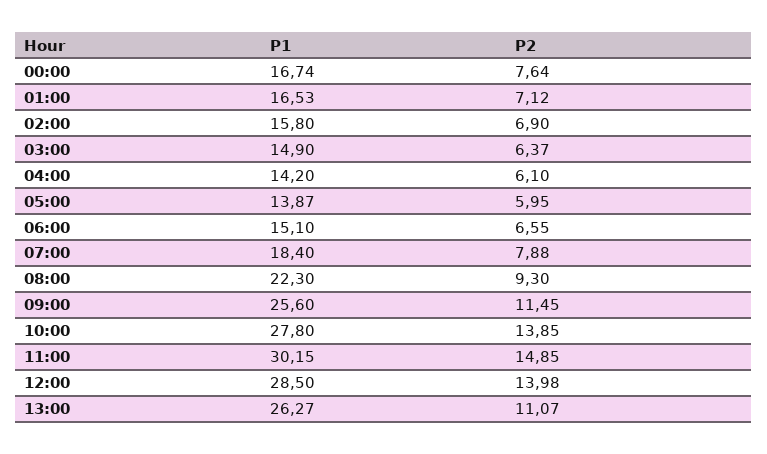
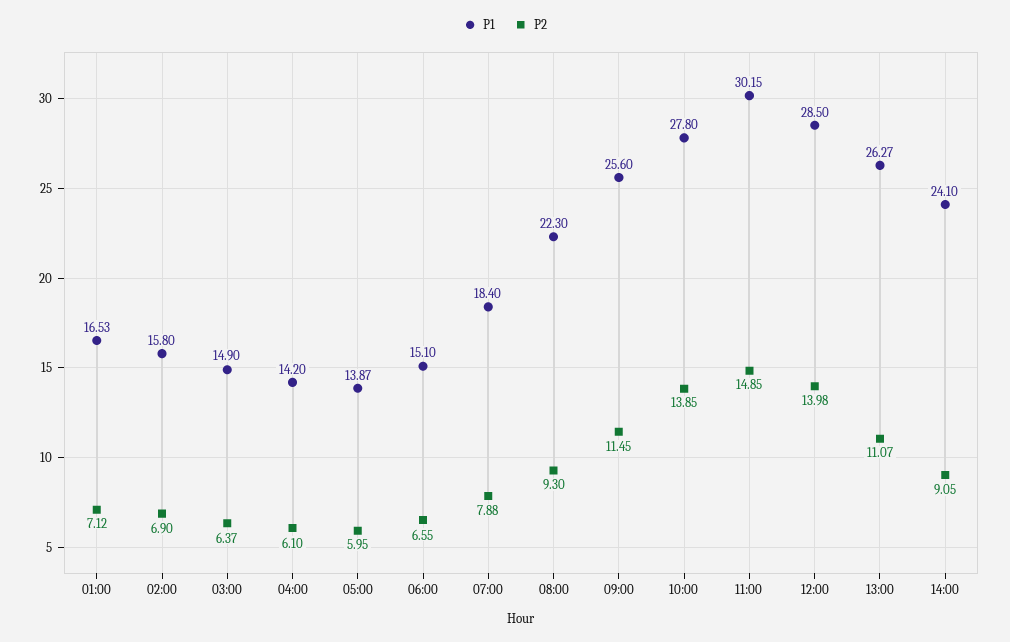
P1, 00:00: 16.74 -> none
P2, 00:00: 7.64 -> none
P1, 14:00: none -> 24.1
P2, 14:00: none -> 9.05

